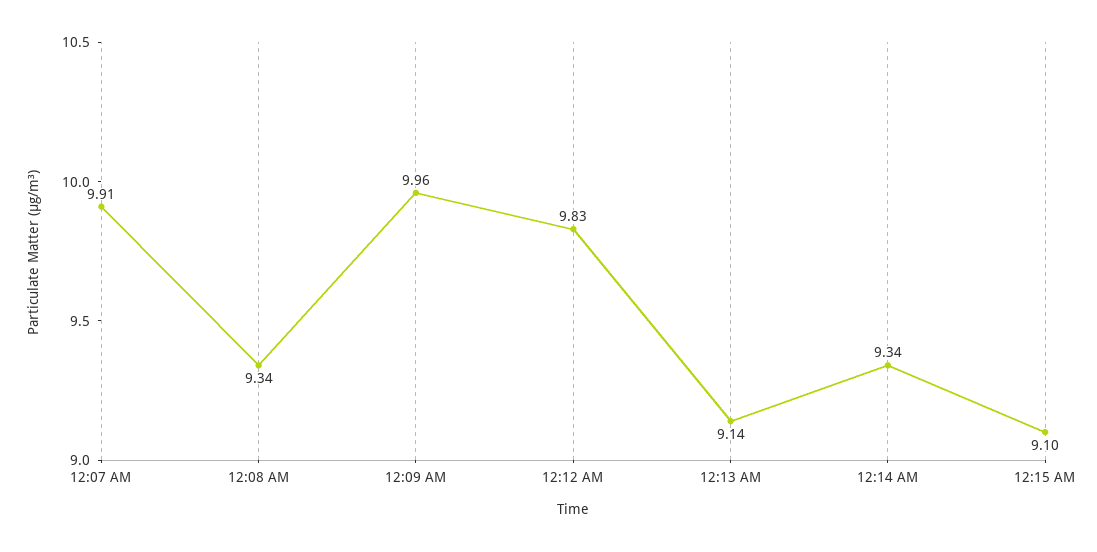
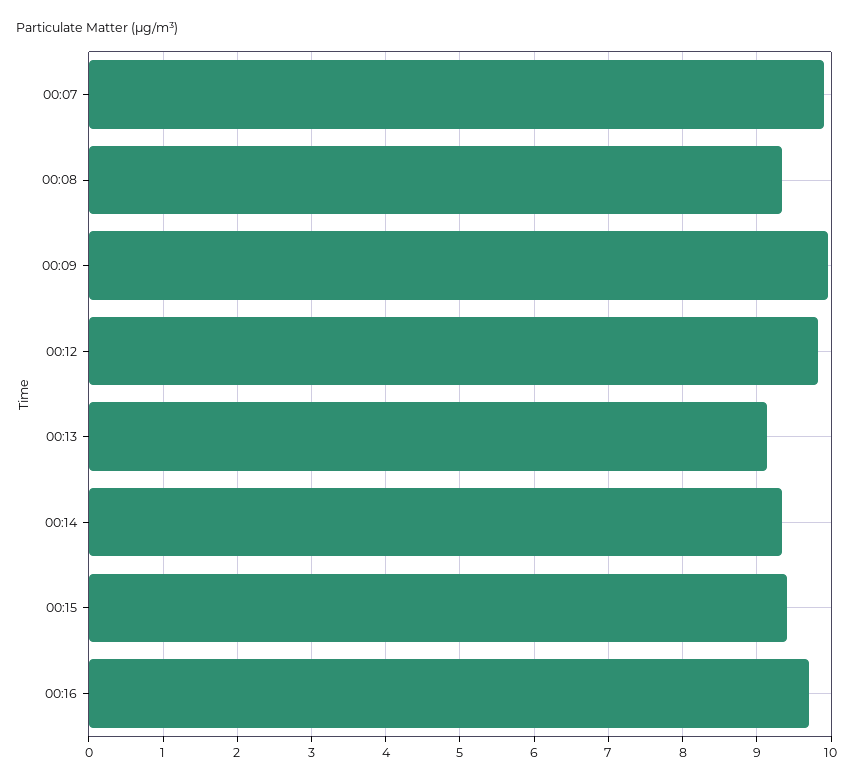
12:15 AM: 9.1 -> 9.4
00:16: none -> 9.7

